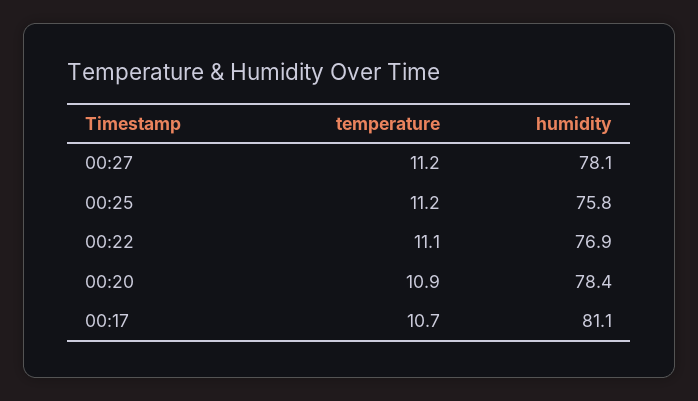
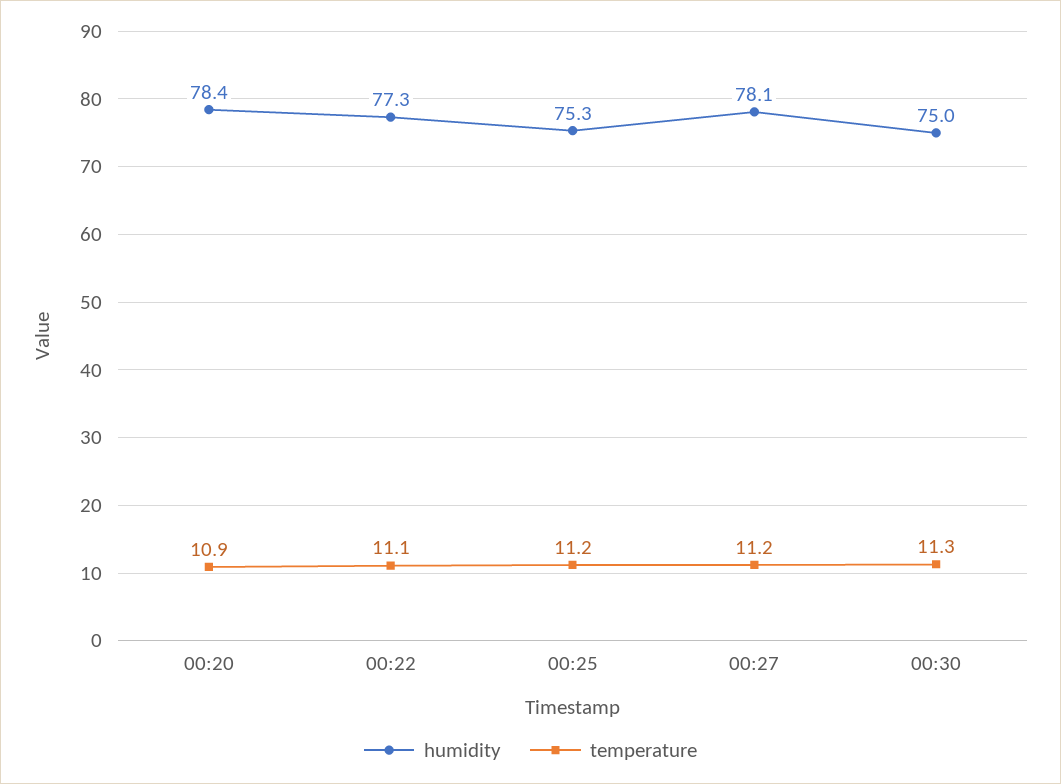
humidity, 00:25: 75.8 -> 75.3
humidity, 00:22: 76.9 -> 77.3
temperature, 00:17: 10.7 -> none
humidity, 00:17: 81.1 -> none
humidity, 00:30: none -> 75
temperature, 00:30: none -> 11.3

